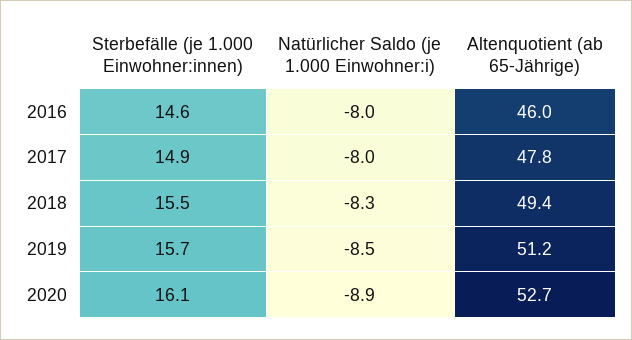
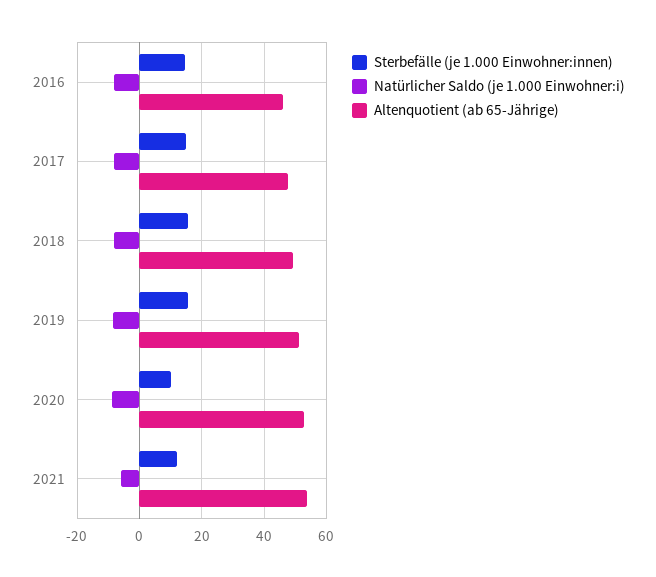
Sterbefälle (je 1.000 Einwohner:innen), 2020: 16.1 -> 10
Sterbefälle (je 1.000 Einwohner:innen), 2021: none -> 12
Natürlicher Saldo (je 1.000 Einwohner:i), 2021: none -> -6
Altenquotient (ab 65-Jährige), 2021: none -> 54

